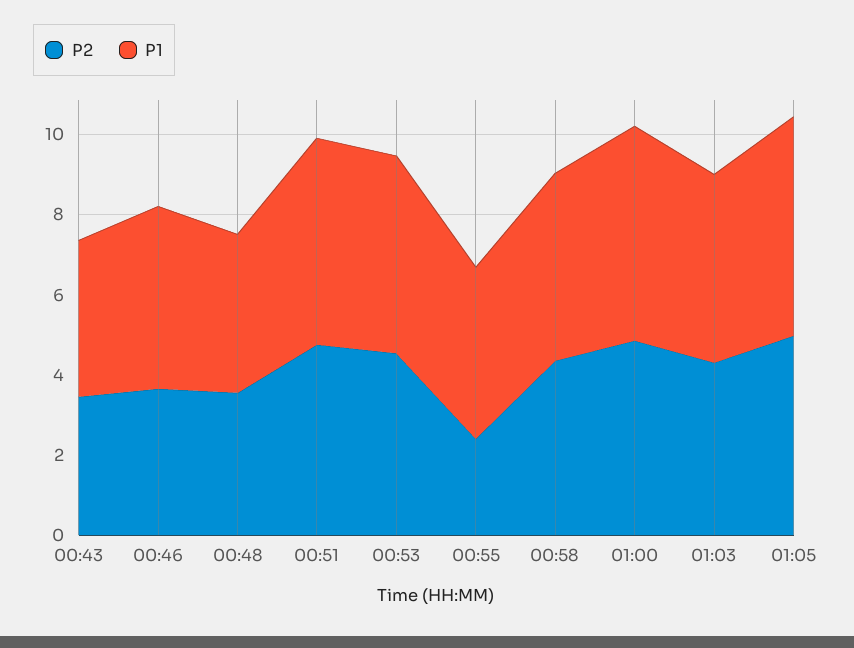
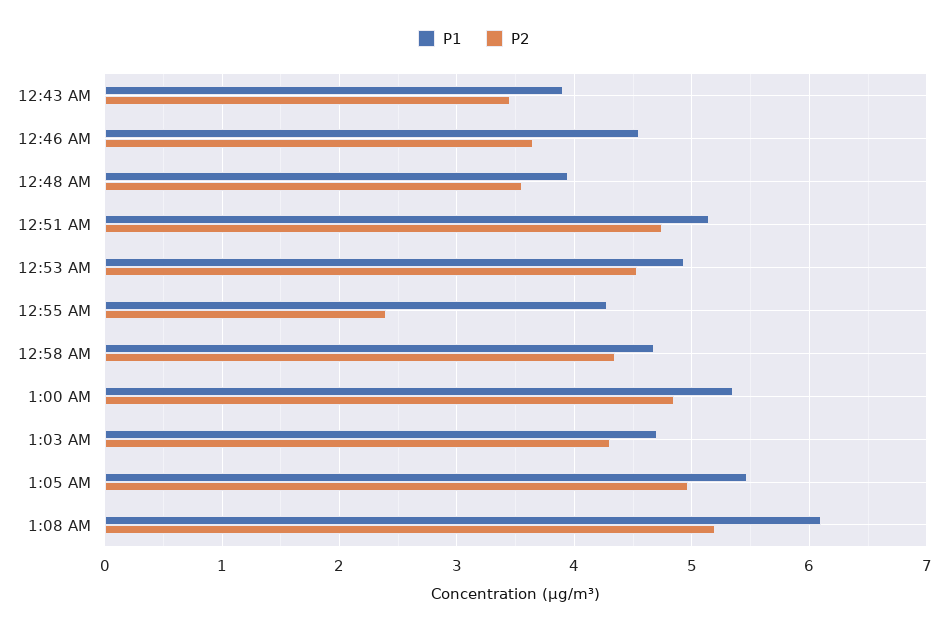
P1, 1:08 AM: none -> 6.1
P2, 1:08 AM: none -> 5.2

